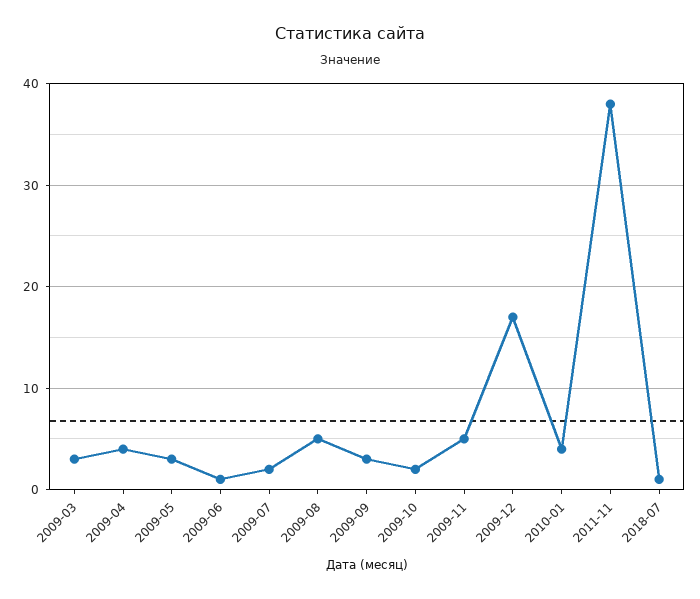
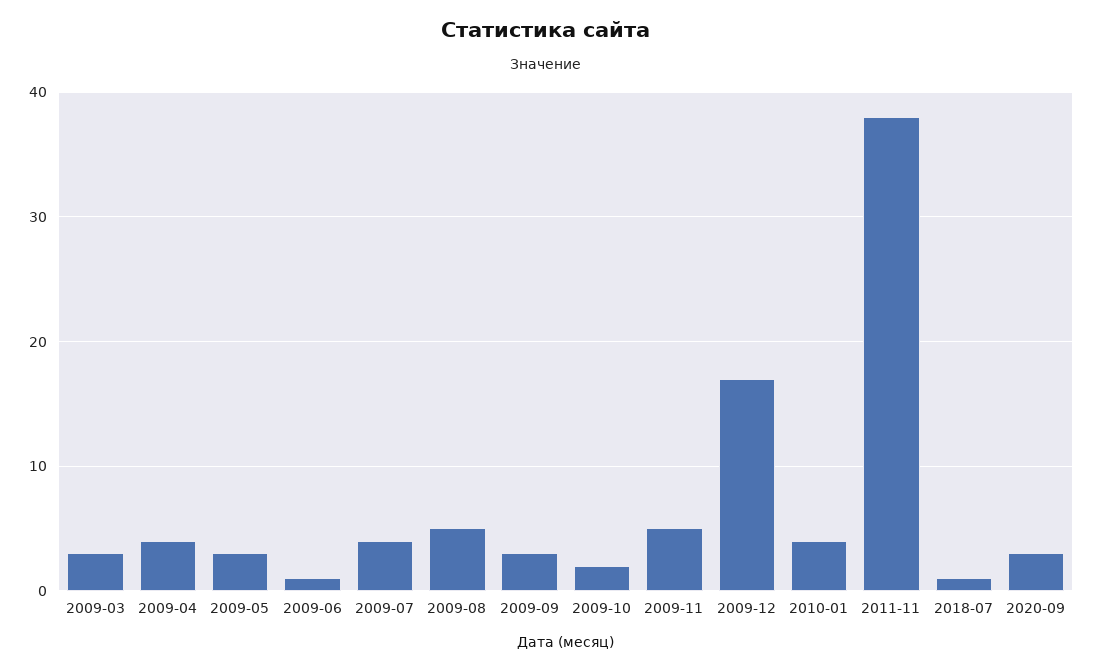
2009-07: 2 -> 4
2020-09: none -> 3

